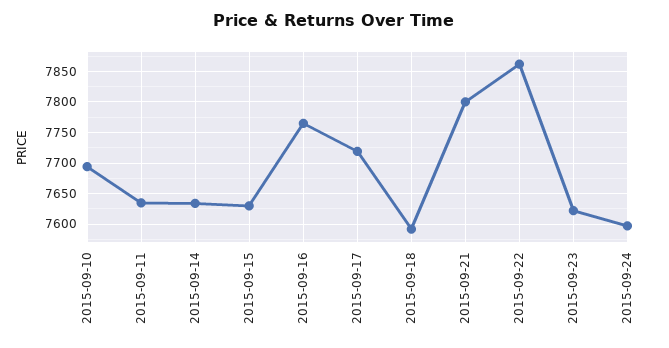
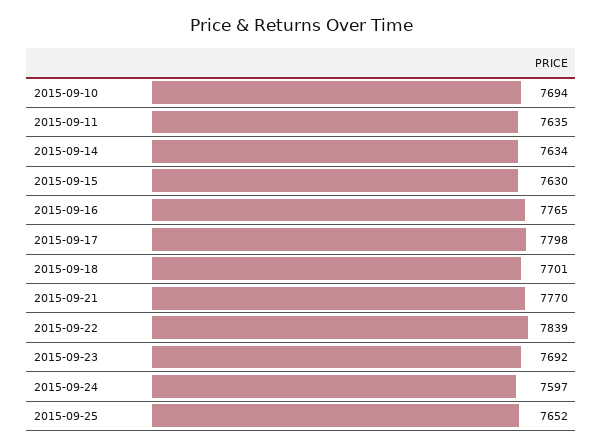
2015-09-17: 7720 -> 7798
2015-09-18: 7590 -> 7701
2015-09-21: 7800 -> 7770
2015-09-22: 7860 -> 7839
2015-09-23: 7620 -> 7692
2015-09-25: none -> 7652

